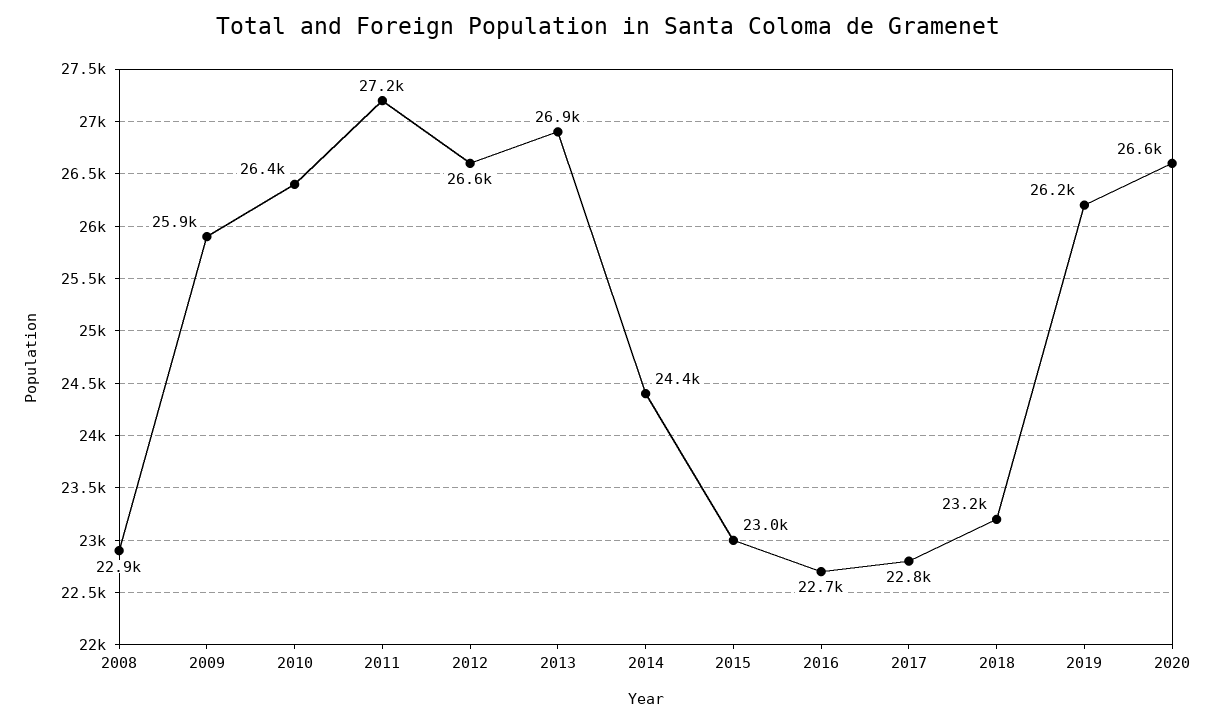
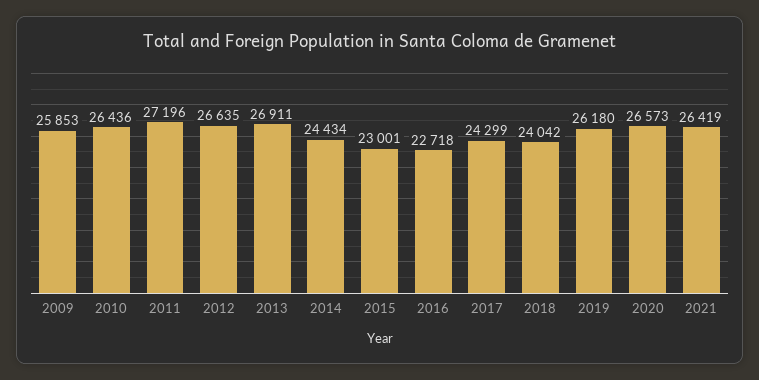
2008: 22900 -> none
2017: 22800 -> 24299
2018: 23200 -> 24042
2021: none -> 26419

